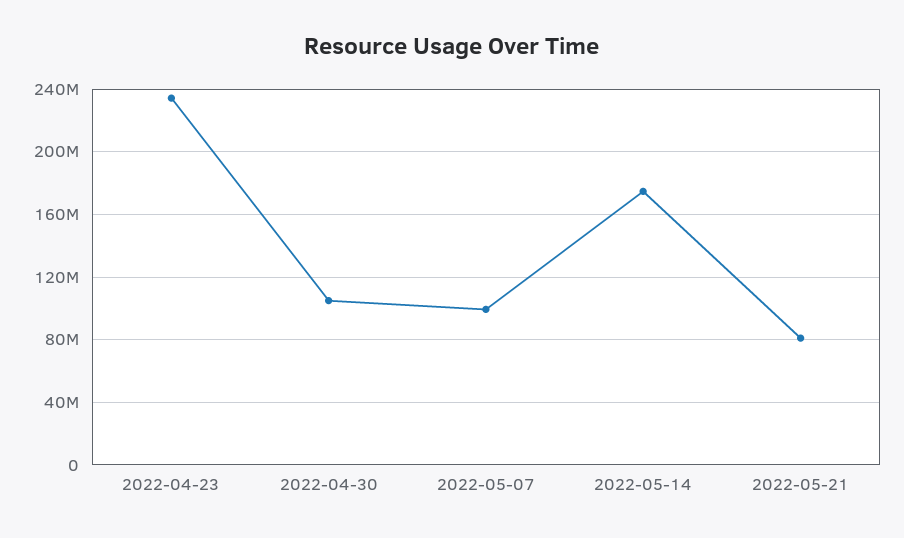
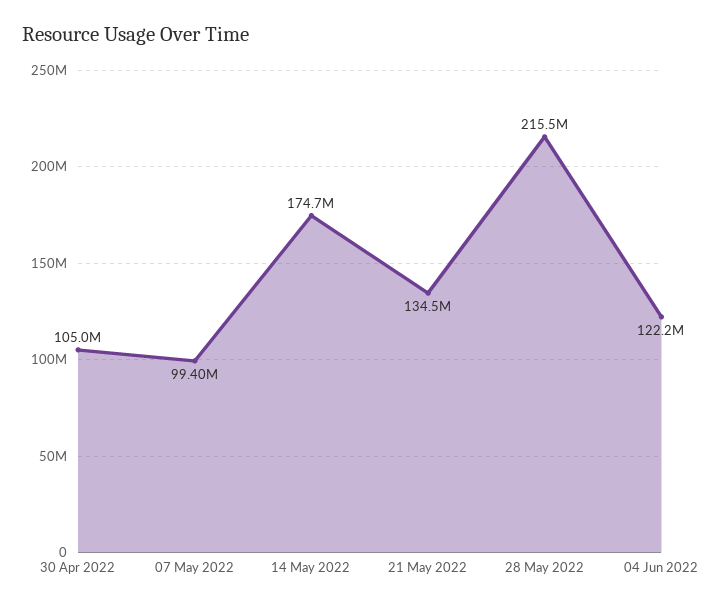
2022-04-23: 235000000 -> none
2022-05-21: 80000000 -> 134500000
28 May 2022: none -> 215500000
04 Jun 2022: none -> 122200000

